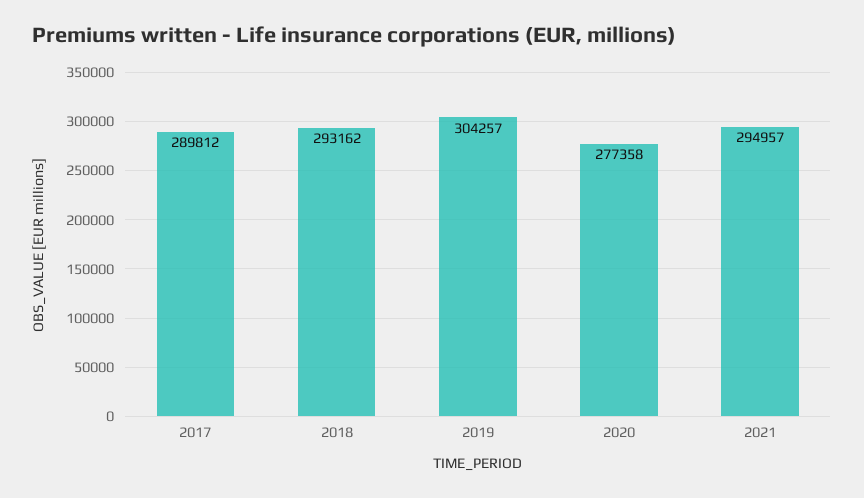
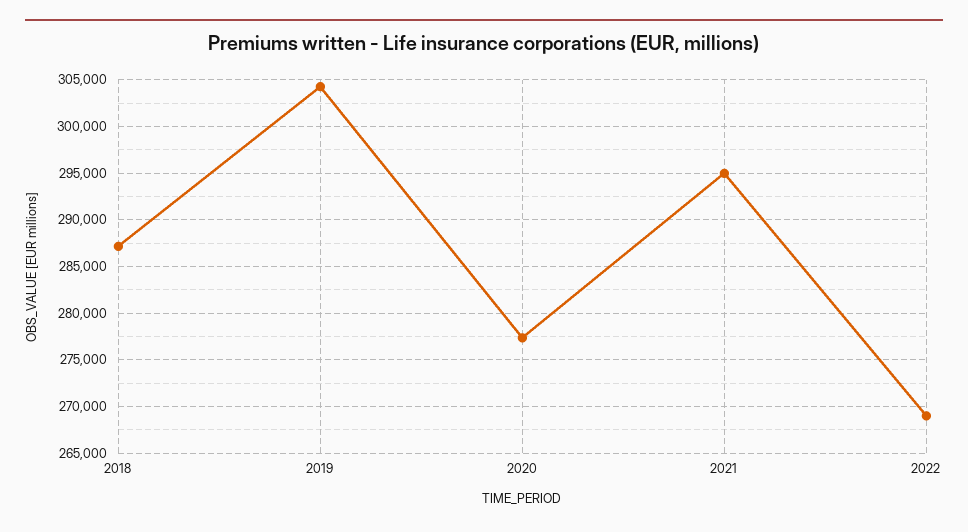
2017: 289812 -> none
2018: 293162 -> 287000
2022: none -> 269000

